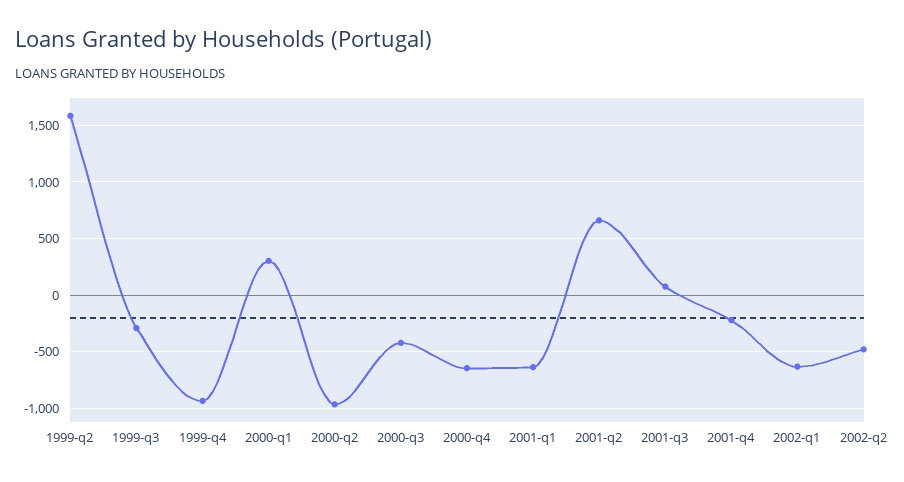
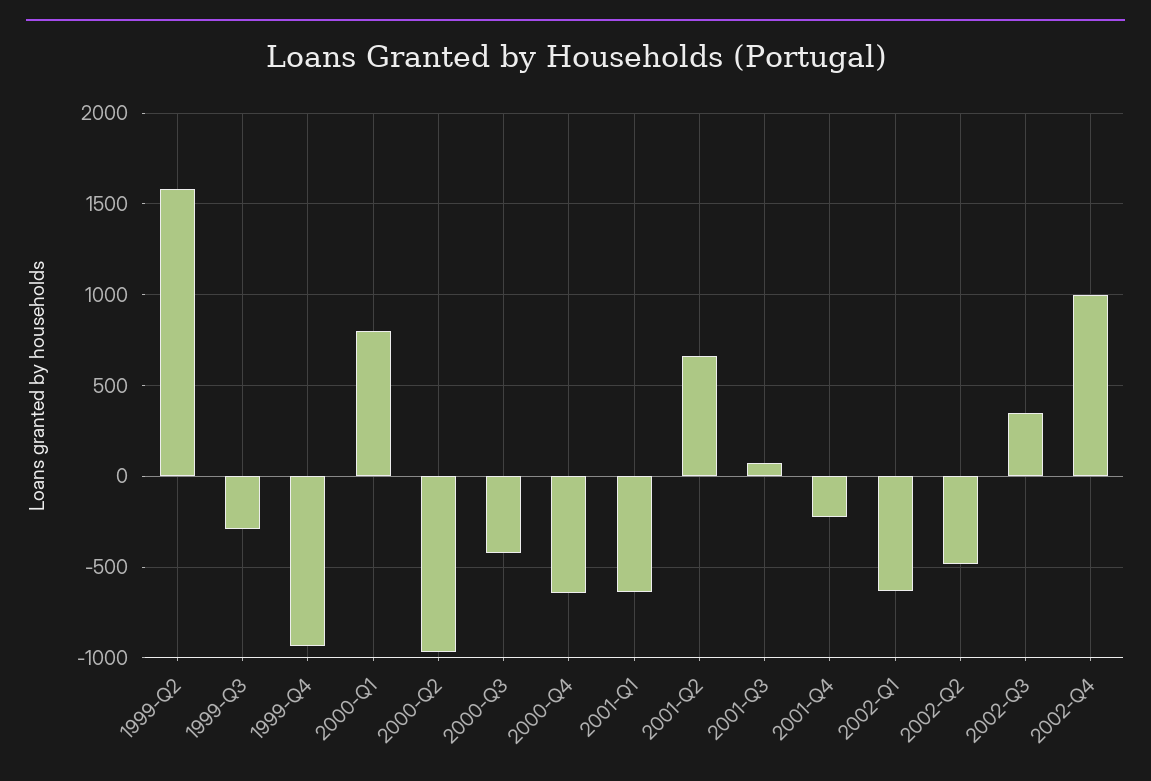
2000-q1: 300 -> 800
2002-Q3: none -> 350
2002-Q4: none -> 1000

